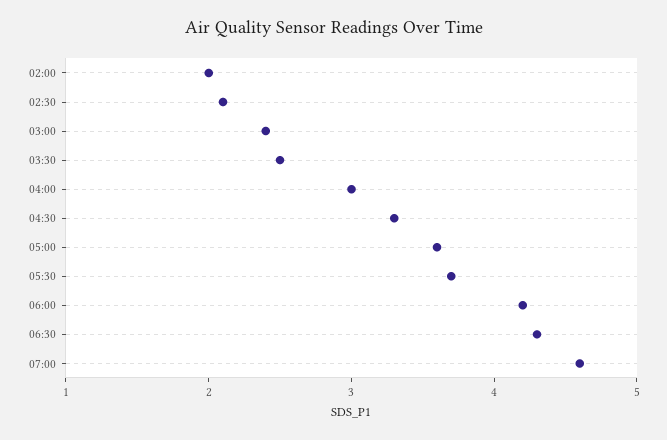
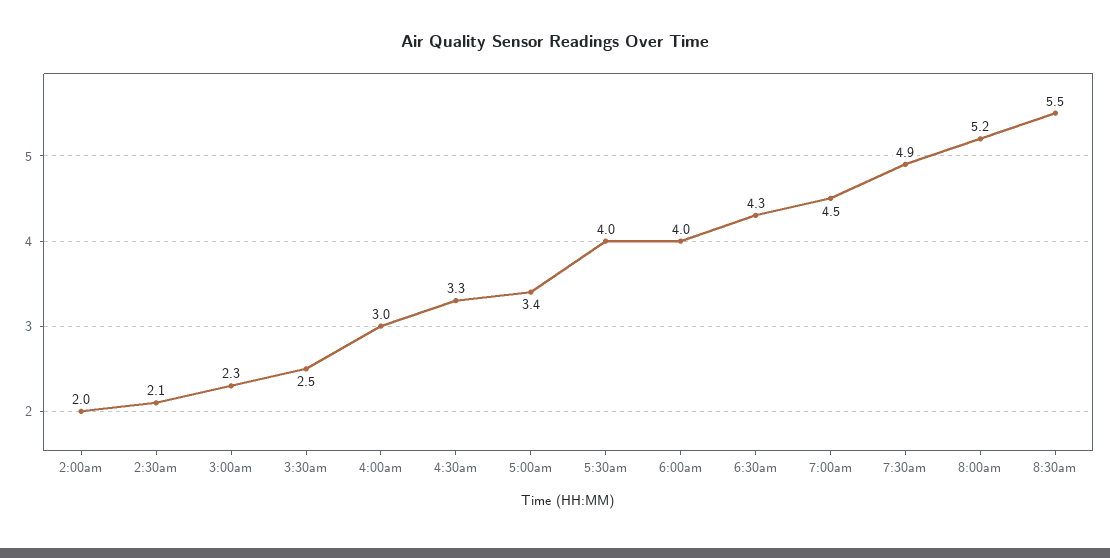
03:00: 2.4 -> 2.3
05:00: 3.6 -> 3.4
05:30: 3.7 -> 4
06:00: 4.2 -> 4
07:00: 4.6 -> 4.5
7:30am: none -> 4.9
8:00am: none -> 5.2
8:30am: none -> 5.5

